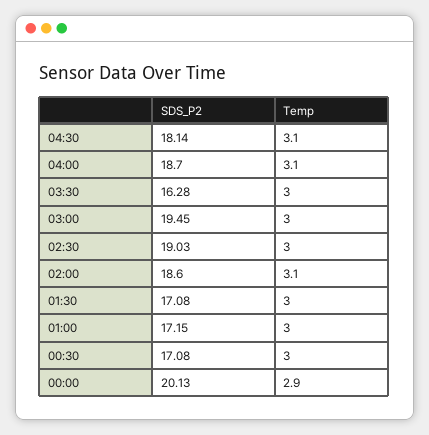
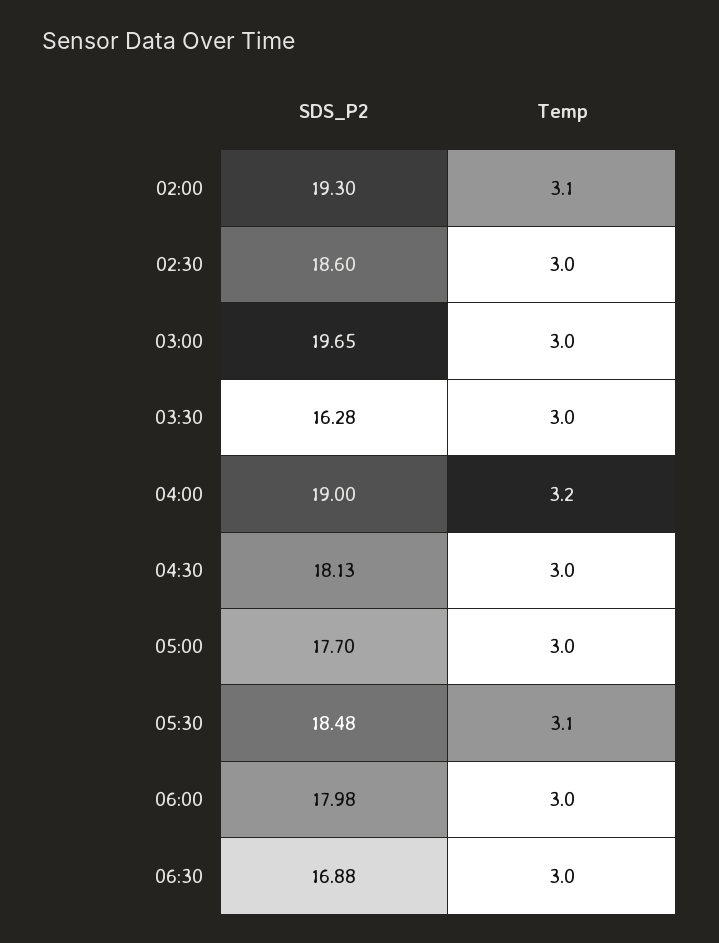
SDS_P2, 04:30: 18.14 -> 18.13
Temp, 04:30: 3.1 -> 3
SDS_P2, 04:00: 18.7 -> 19
Temp, 04:00: 3.1 -> 3.2
SDS_P2, 03:00: 19.45 -> 19.65
SDS_P2, 02:30: 19.03 -> 18.6
SDS_P2, 02:00: 18.6 -> 19.3
SDS_P2, 01:30: 17.08 -> none
Temp, 01:30: 3 -> none
SDS_P2, 01:00: 17.15 -> none
Temp, 01:00: 3 -> none
SDS_P2, 00:30: 17.08 -> none
Temp, 00:30: 3 -> none
SDS_P2, 00:00: 20.13 -> none
Temp, 00:00: 2.9 -> none
SDS_P2, 05:00: none -> 17.7
Temp, 05:00: none -> 3
SDS_P2, 05:30: none -> 18.48
Temp, 05:30: none -> 3.1
SDS_P2, 06:00: none -> 17.98
Temp, 06:00: none -> 3
SDS_P2, 06:30: none -> 16.88
Temp, 06:30: none -> 3

